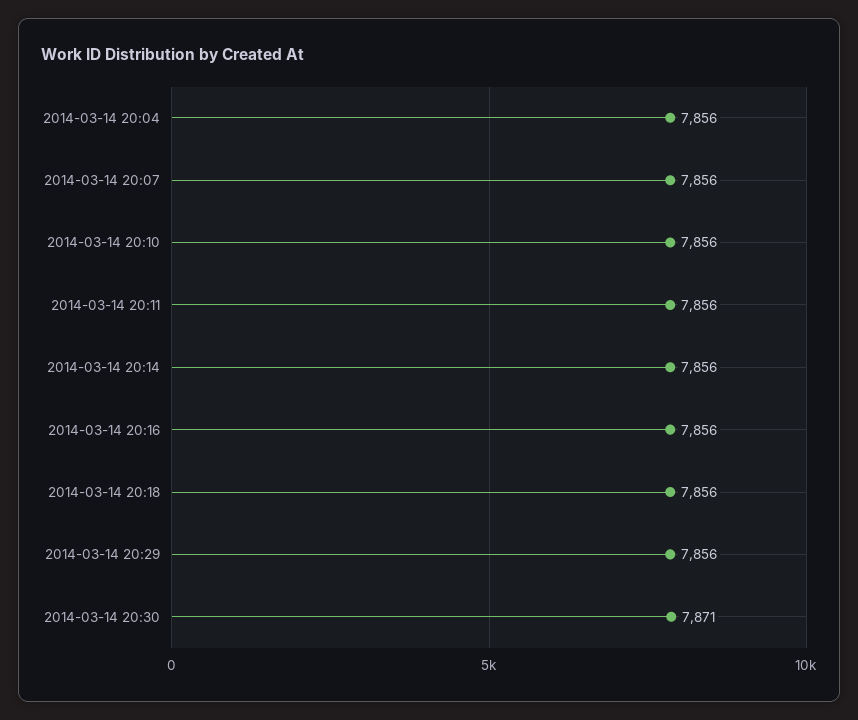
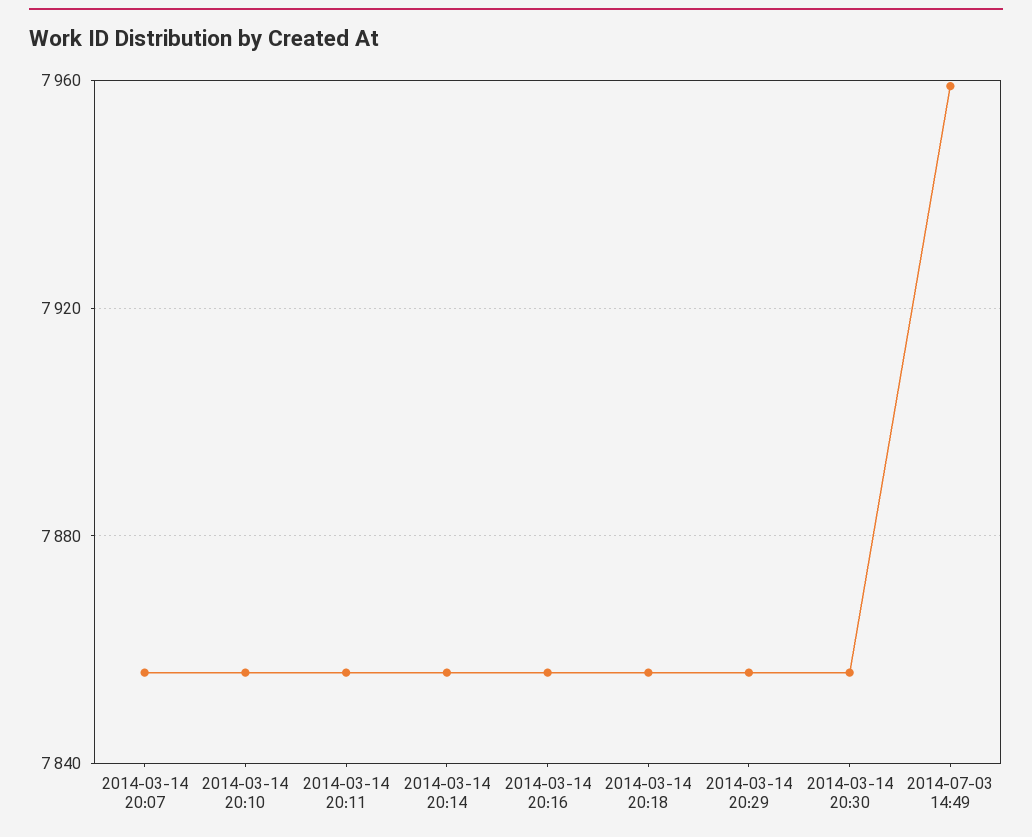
2014-03-14 20:04: 7856 -> none
2014-03-14 20:30: 7871 -> 7855
2014-07-03 14:49: none -> 7960

